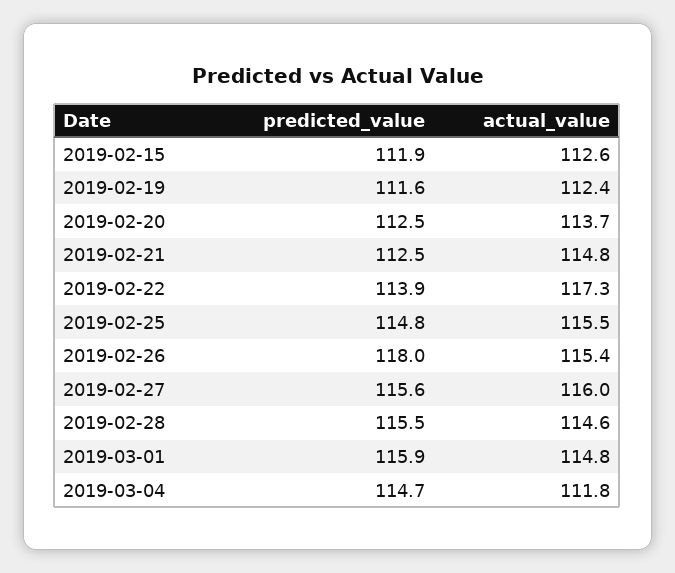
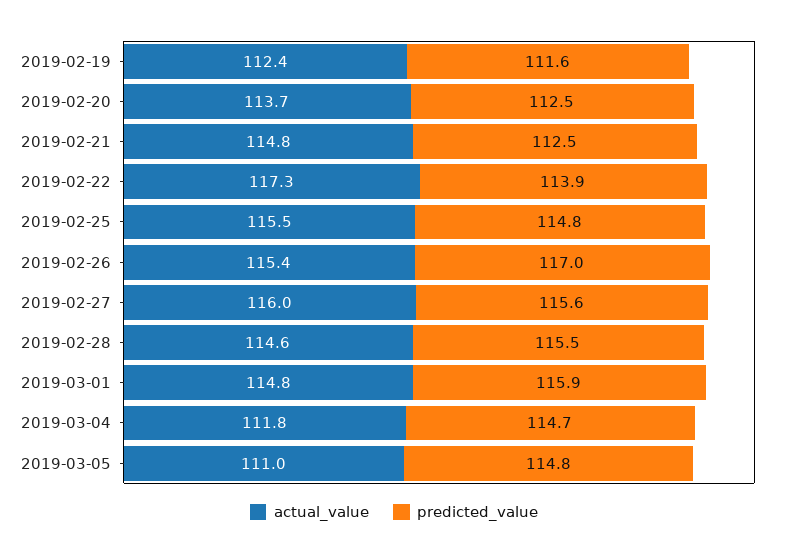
predicted_value, 2019-02-15: 111.9 -> none
actual_value, 2019-02-15: 112.6 -> none
predicted_value, 2019-02-26: 118 -> 117
actual_value, 2019-03-05: none -> 111
predicted_value, 2019-03-05: none -> 114.8

